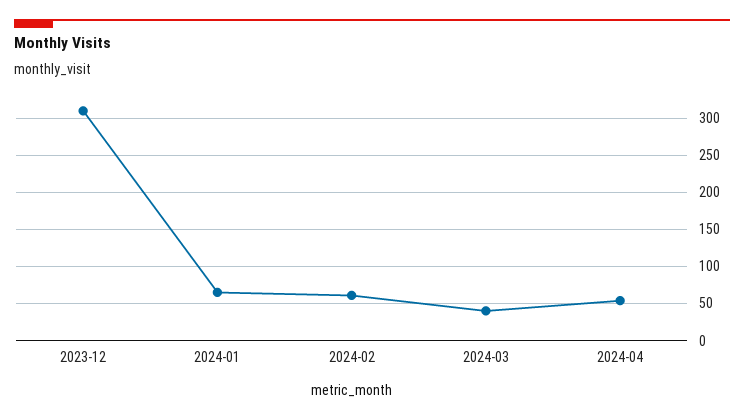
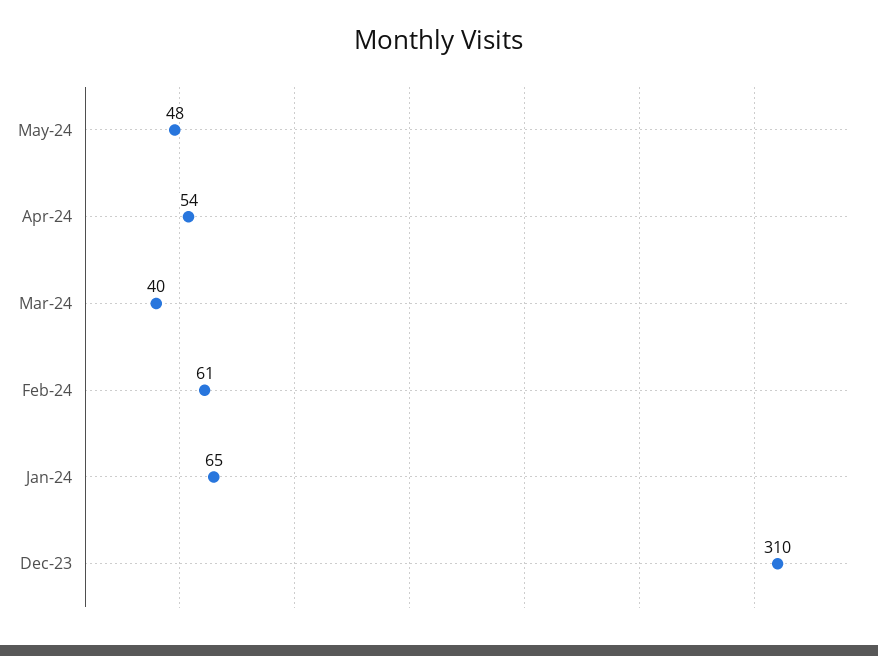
May-24: none -> 48

